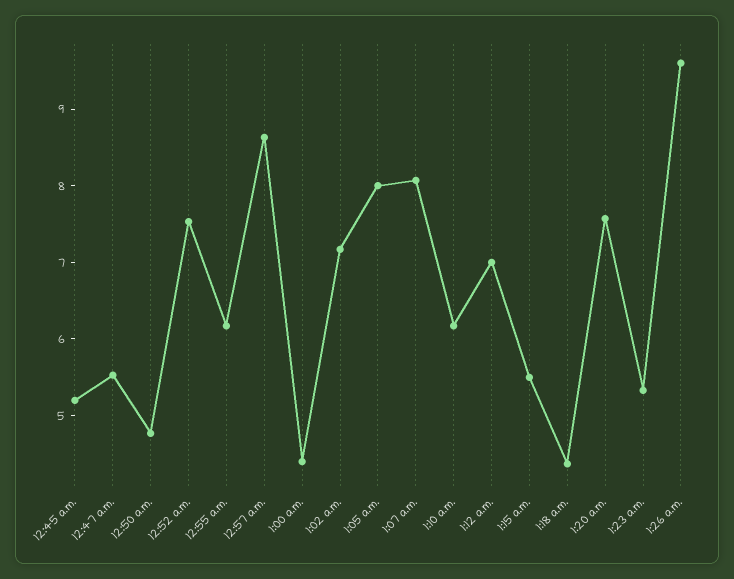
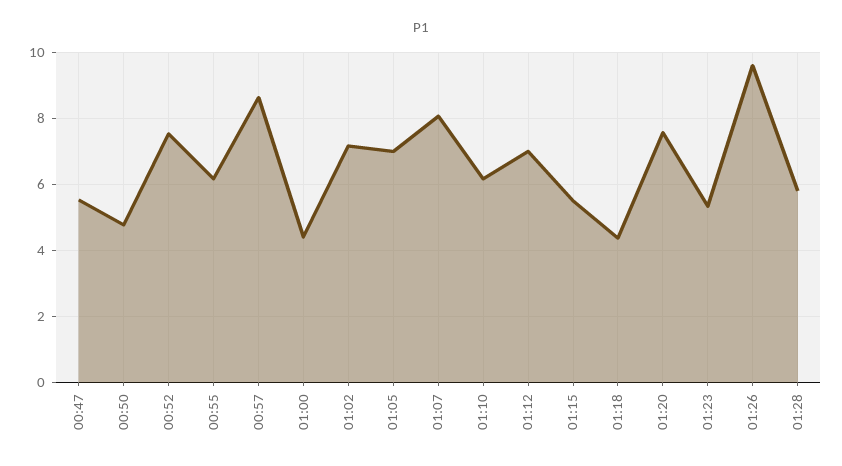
12:45 a.m.: 5.2 -> none
1:05 a.m.: 8 -> 7
01:28: none -> 5.8

